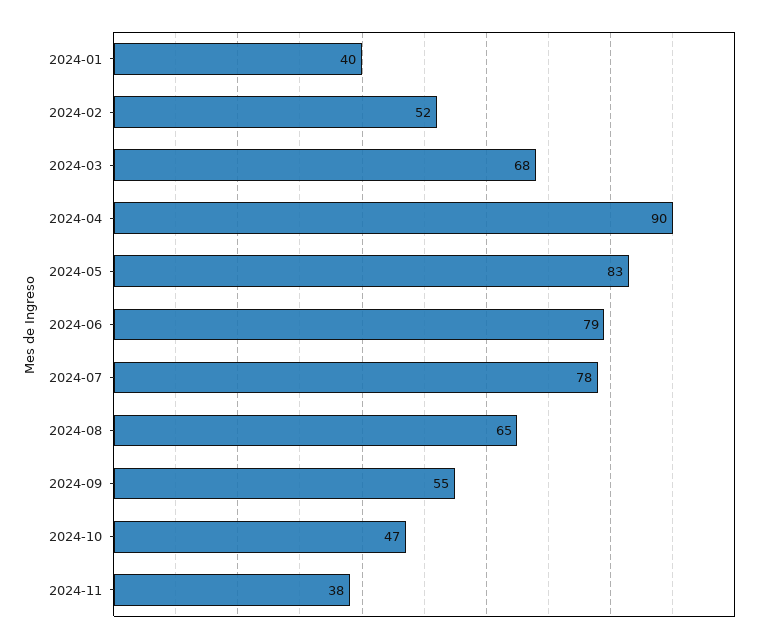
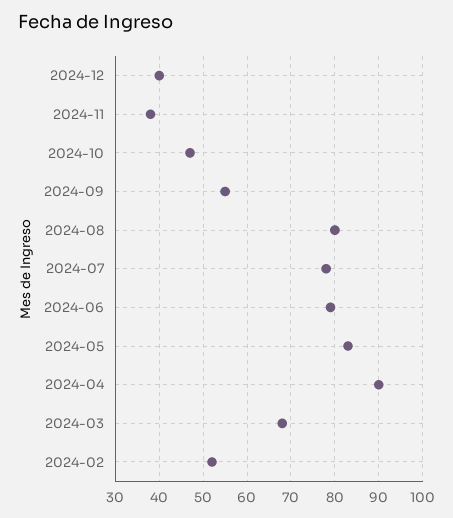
2024-01: 40 -> none
2024-08: 65 -> 80
2024-12: none -> 40

